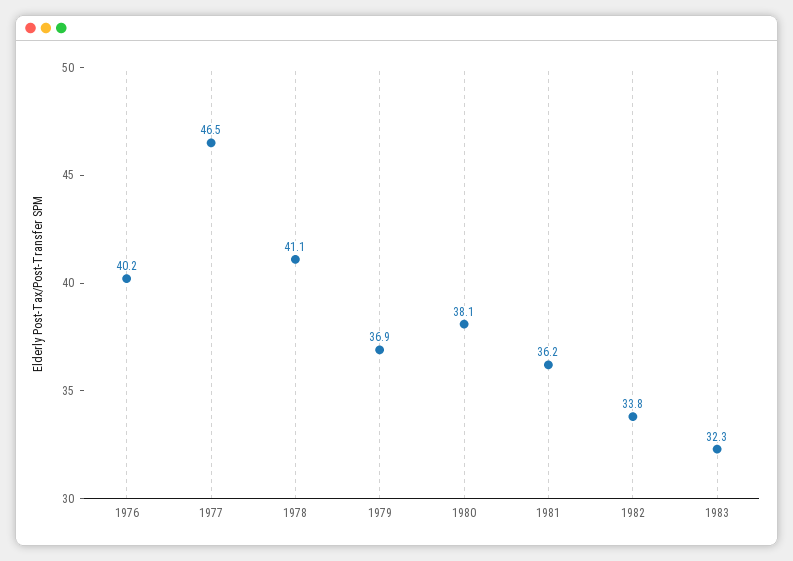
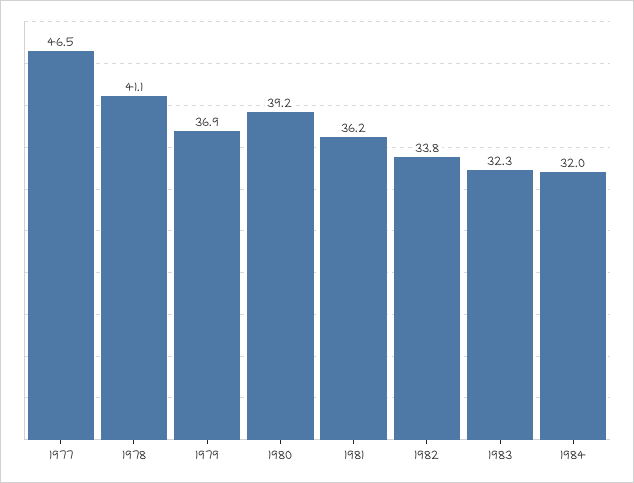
1976: 40.2 -> none
1980: 38.1 -> 39.2
1984: none -> 32

